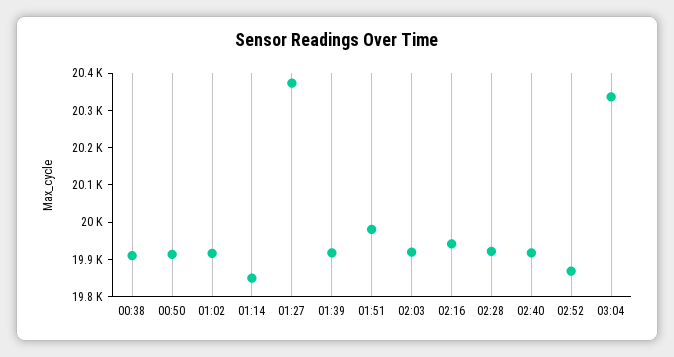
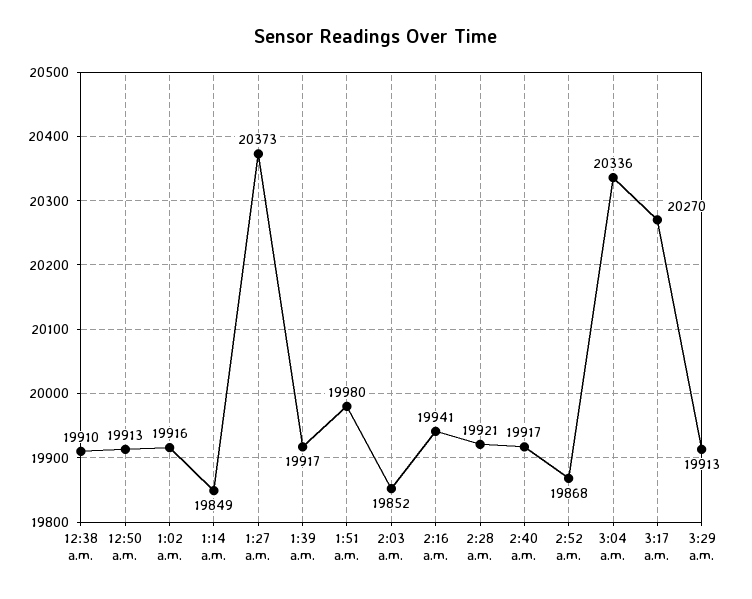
02:03: 19925 -> 19852
3:17 a.m.: none -> 20270
3:29 a.m.: none -> 19913

